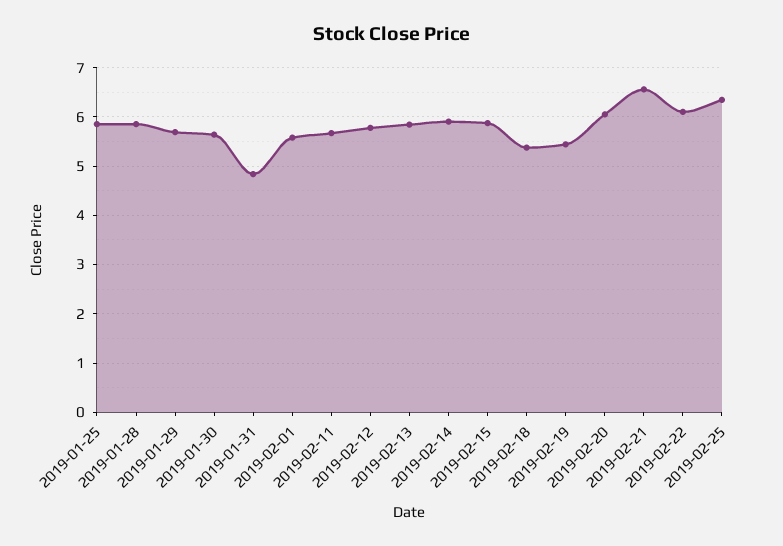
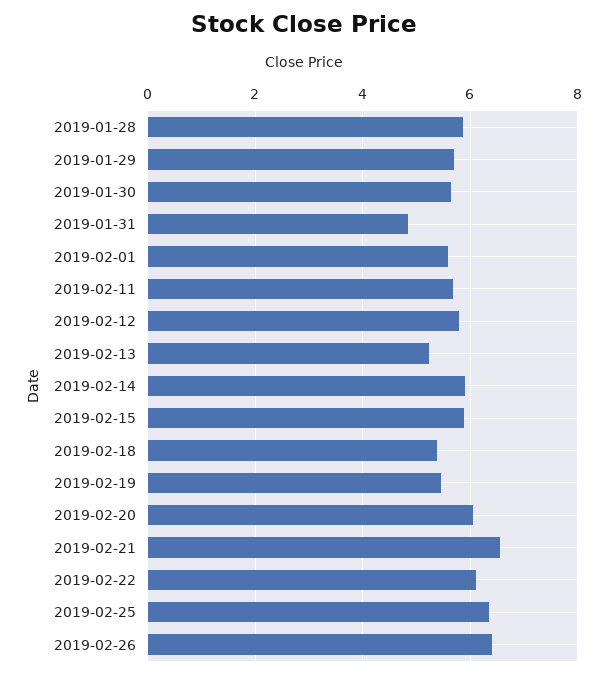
2019-01-25: 5.8 -> none
2019-02-13: 5.8 -> 5.2
2019-02-26: none -> 6.4

